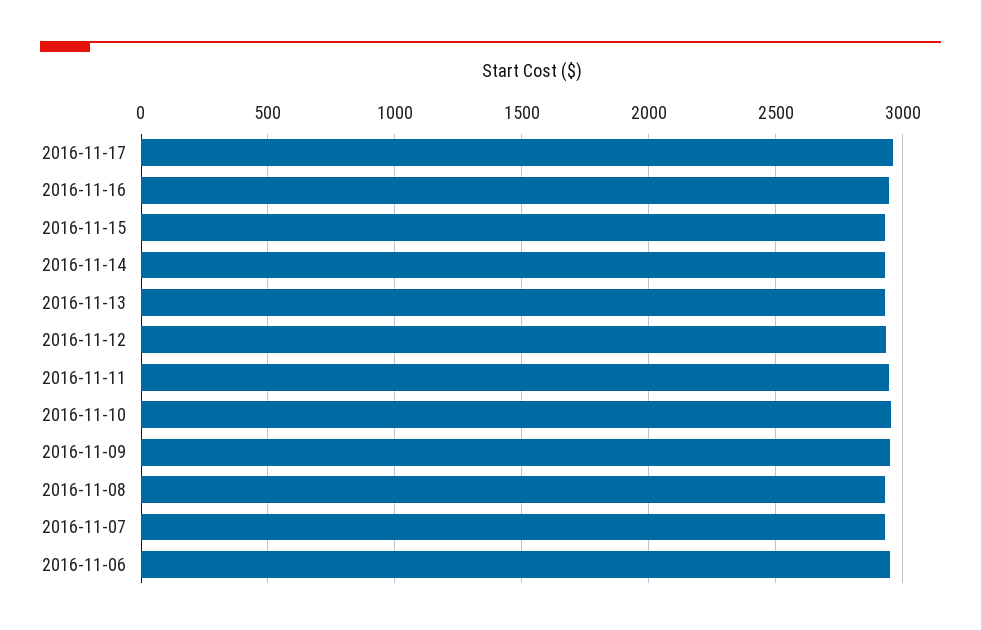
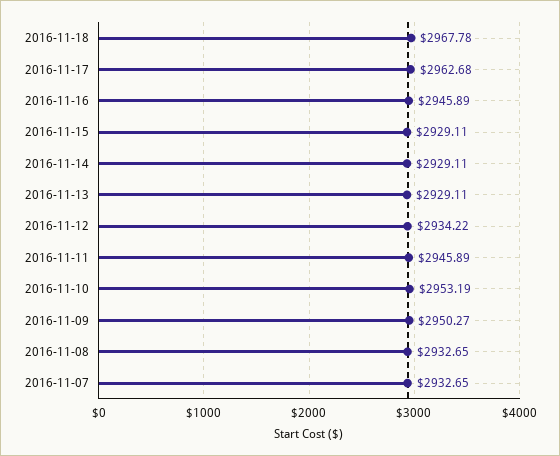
2016-11-06: 2950 -> none
2016-11-18: none -> 2967.78

